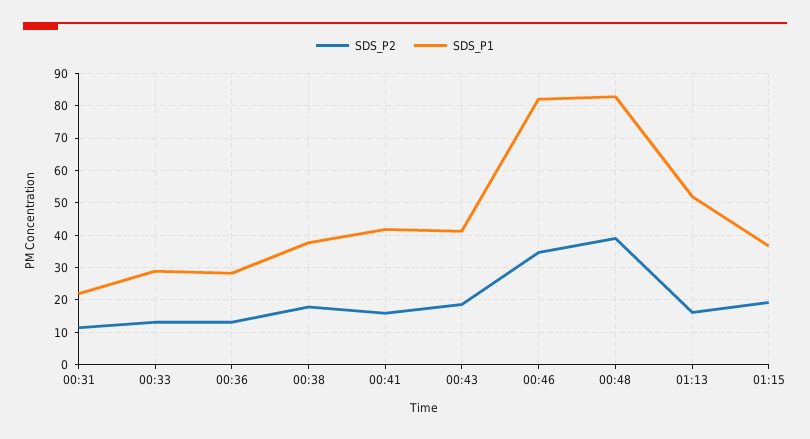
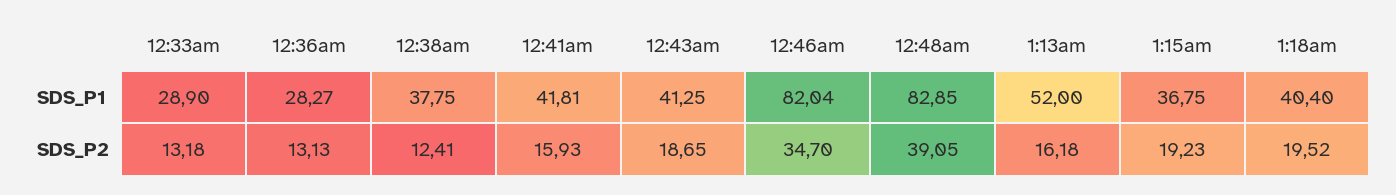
SDS_P2, 00:31: 12 -> none
SDS_P1, 00:31: 22 -> none
SDS_P2, 00:38: 18 -> 12.41
SDS_P1, 1:18am: none -> 40.4
SDS_P2, 1:18am: none -> 19.52

